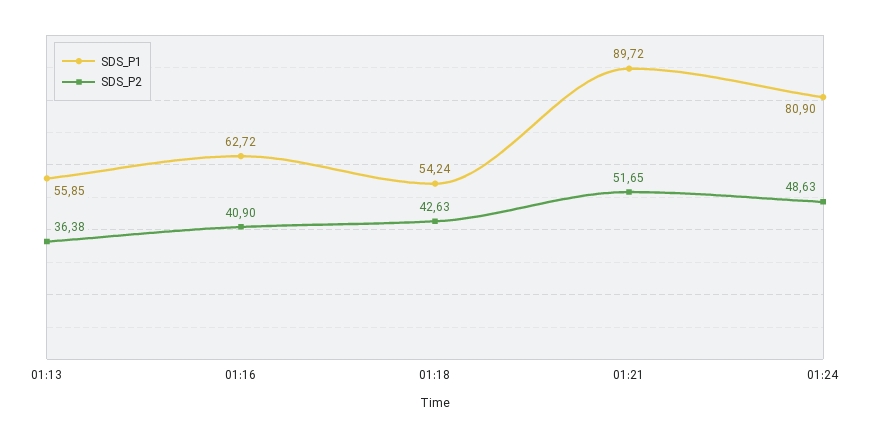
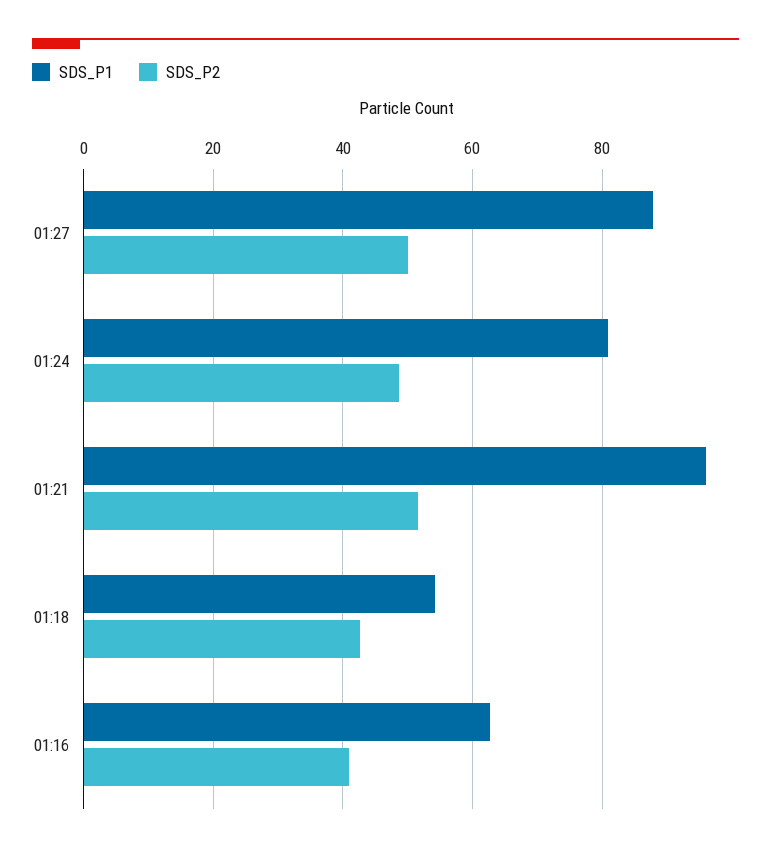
SDS_P1, 01:13: 55.85 -> none
SDS_P2, 01:13: 36.38 -> none
SDS_P1, 01:21: 89.72 -> 96
SDS_P1, 01:27: none -> 88
SDS_P2, 01:27: none -> 50

